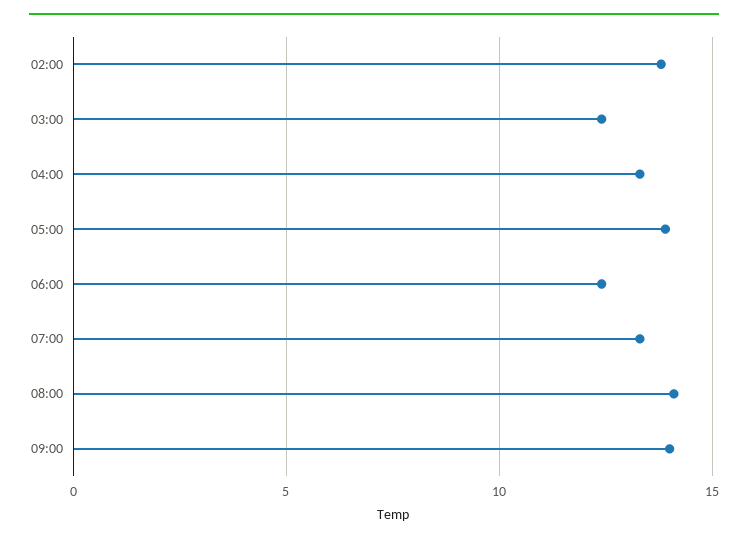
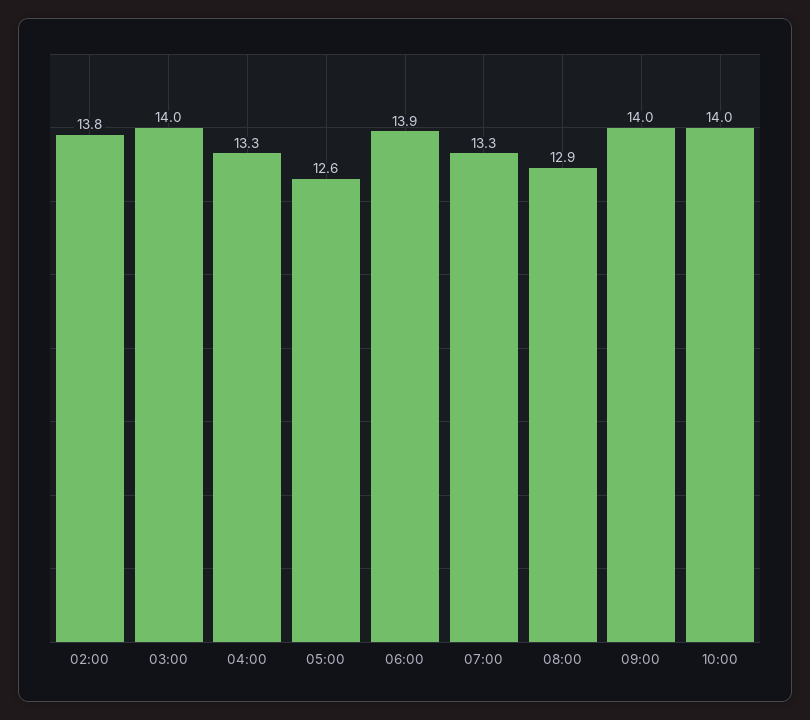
03:00: 12.5 -> 14
05:00: 14 -> 12.6
06:00: 12.5 -> 13.9
08:00: 14 -> 12.9
10:00: none -> 14

